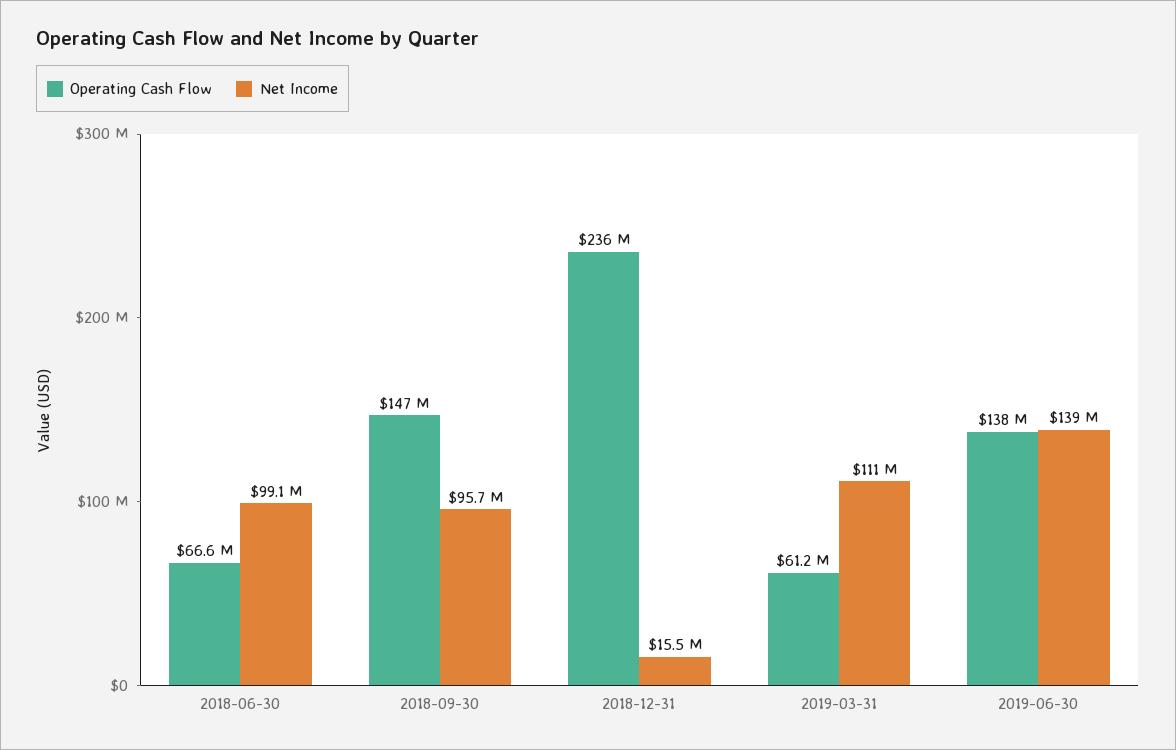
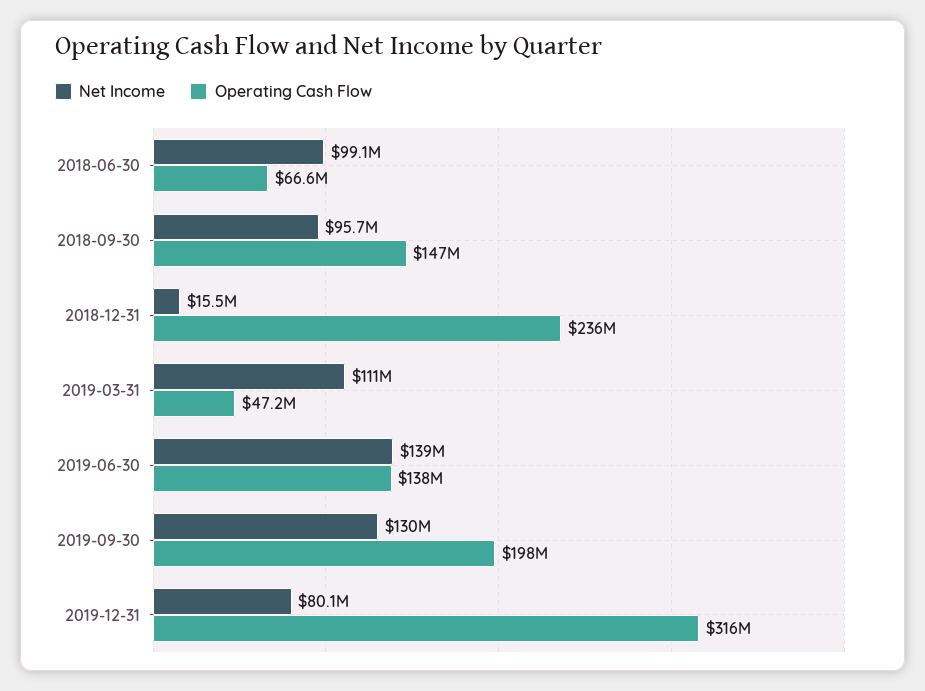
Operating Cash Flow, 2019-03-31: 61200000 -> 47200000
Net Income, 2019-09-30: none -> 130000000
Operating Cash Flow, 2019-09-30: none -> 198000000
Net Income, 2019-12-31: none -> 80100000
Operating Cash Flow, 2019-12-31: none -> 316000000

